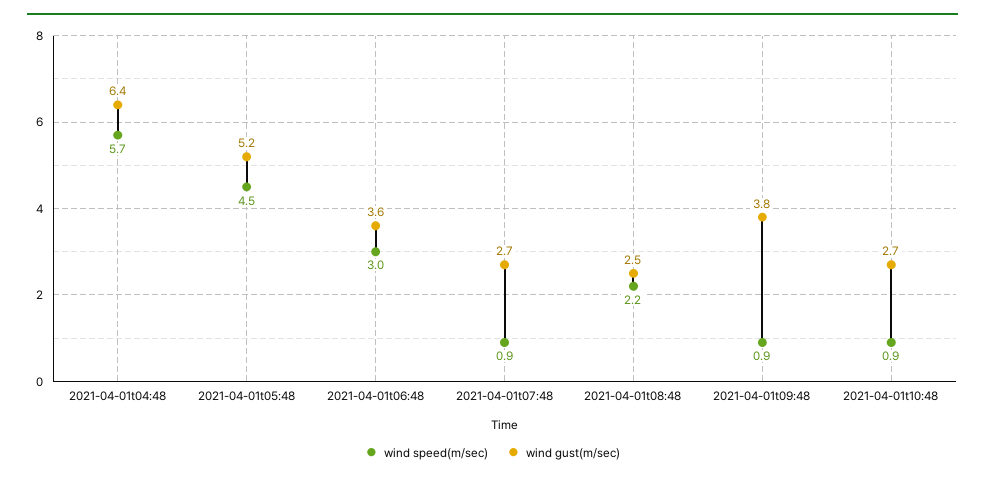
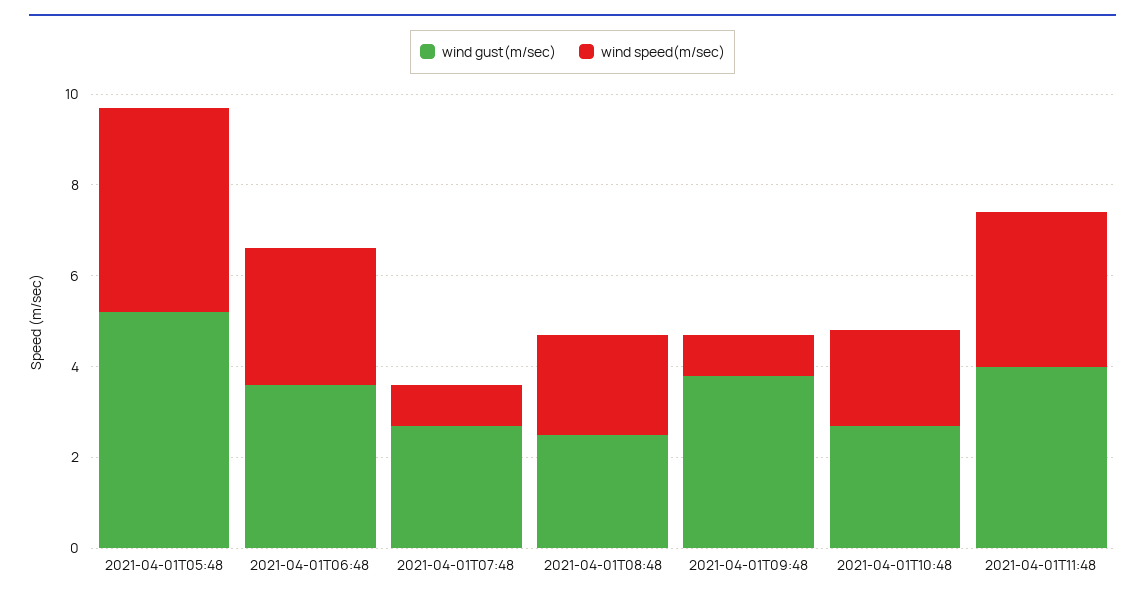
wind speed(m/sec), 2021-04-01t04:48: 5.7 -> none
wind gust(m/sec), 2021-04-01t04:48: 6.4 -> none
wind speed(m/sec), 2021-04-01t10:48: 0.9 -> 2
wind gust(m/sec), 2021-04-01T11:48: none -> 4
wind speed(m/sec), 2021-04-01T11:48: none -> 3.5

